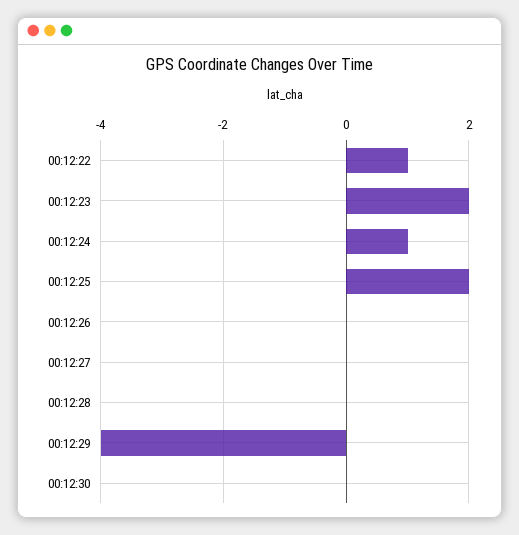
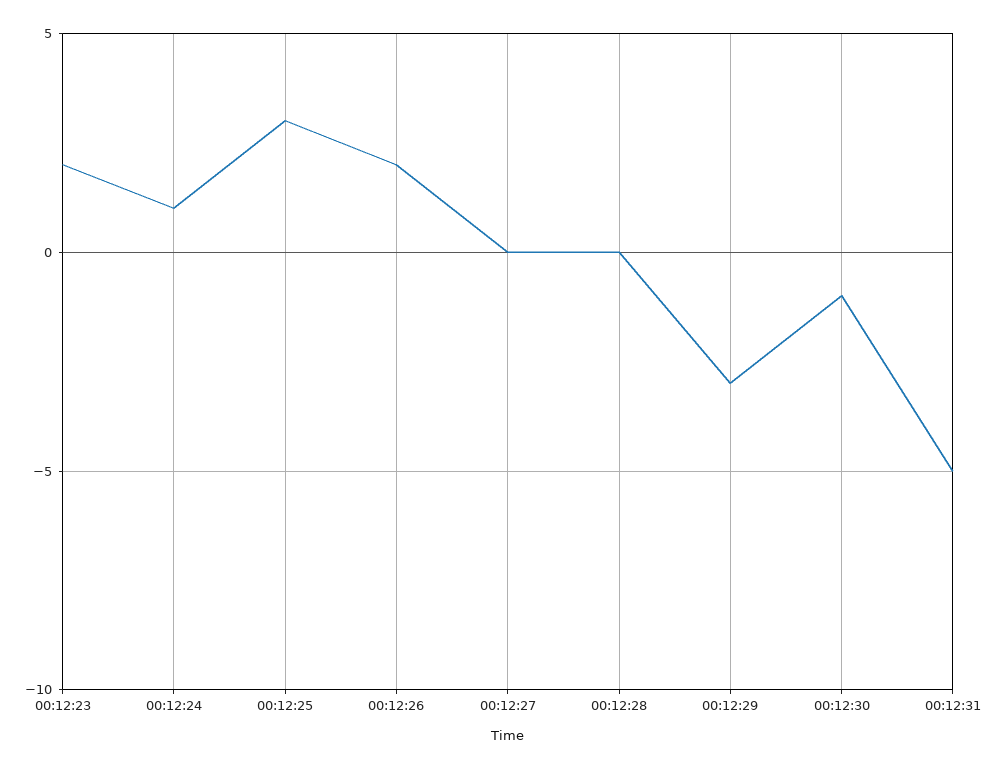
00:12:22: 1 -> none
00:12:25: 2 -> 3
00:12:26: 0 -> 2
00:12:29: -4 -> -3
00:12:30: 0 -> -1
00:12:31: none -> -5

